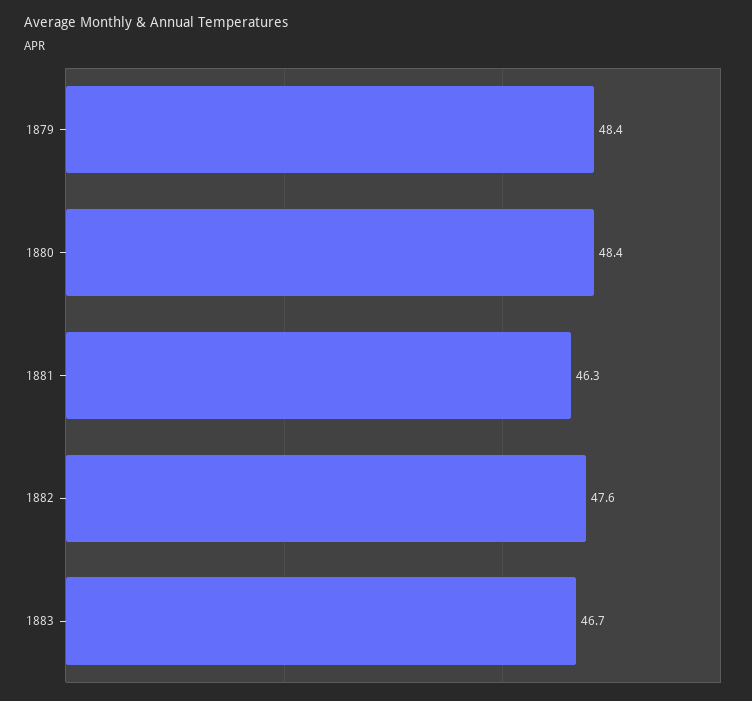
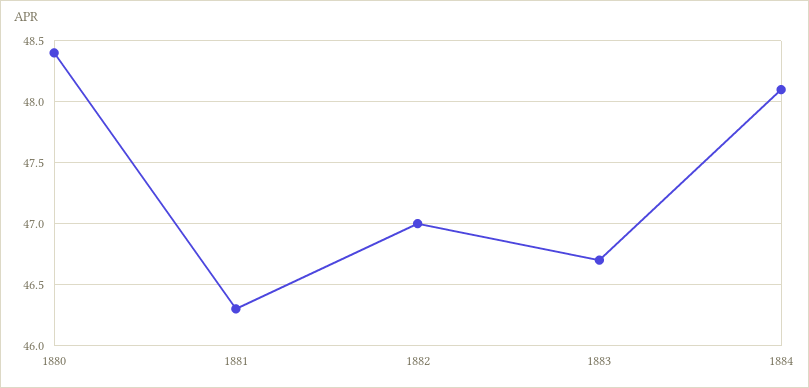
1879: 48.4 -> none
1882: 47.6 -> 47
1884: none -> 48.1

